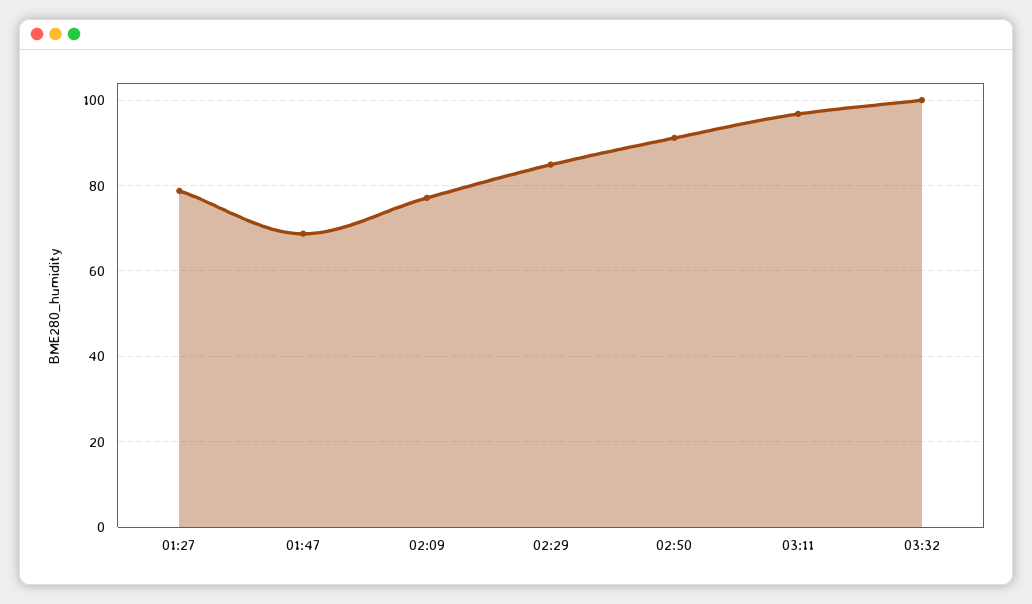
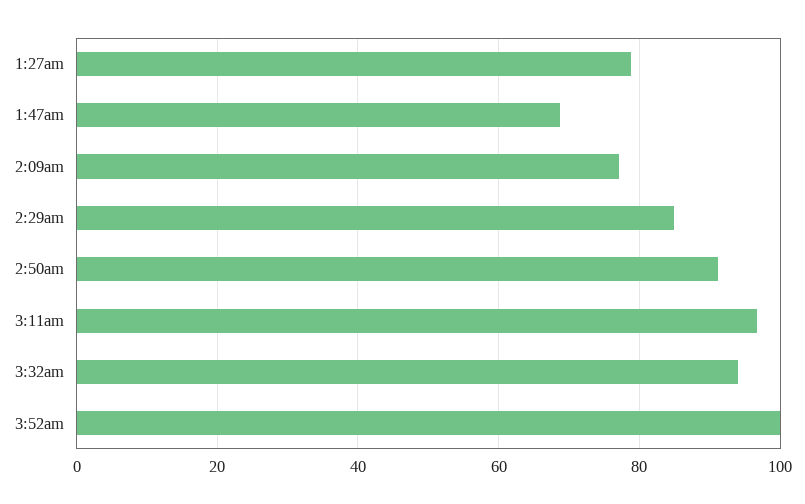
03:32: 100 -> 94
3:52am: none -> 100

